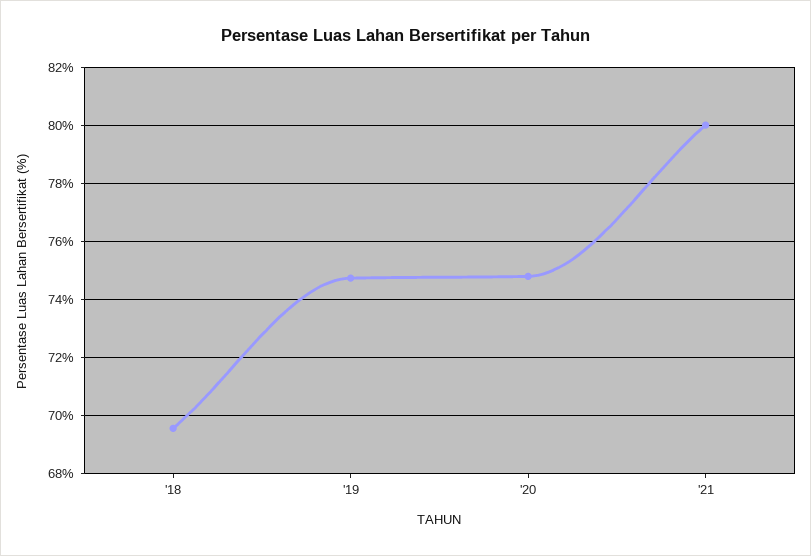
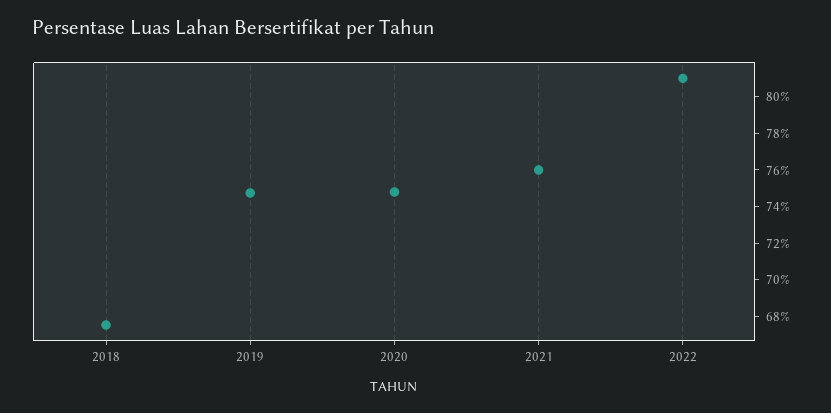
'18: 69.5 -> 67.5
'21: 80 -> 76
2022: none -> 81

